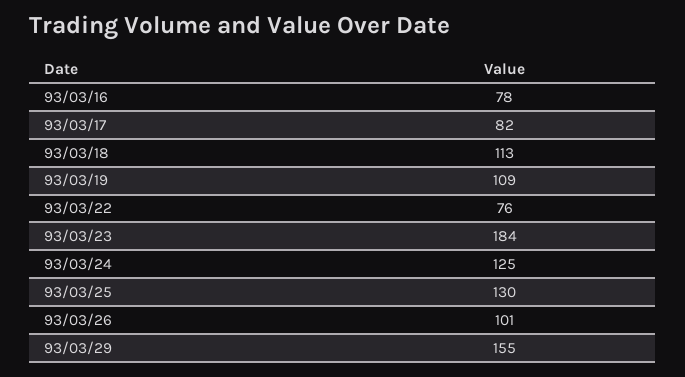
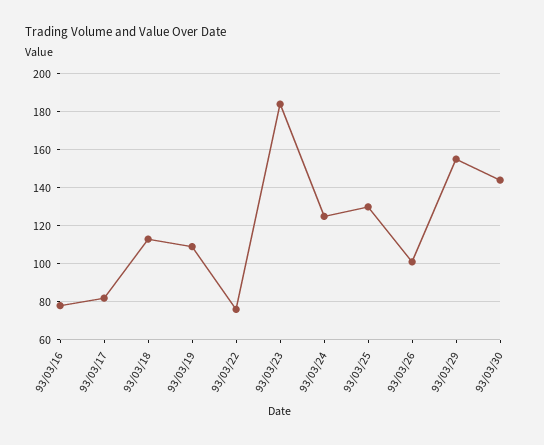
93/03/30: none -> 145

